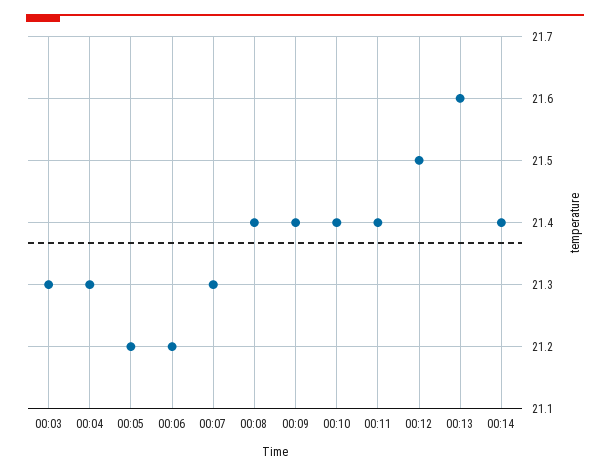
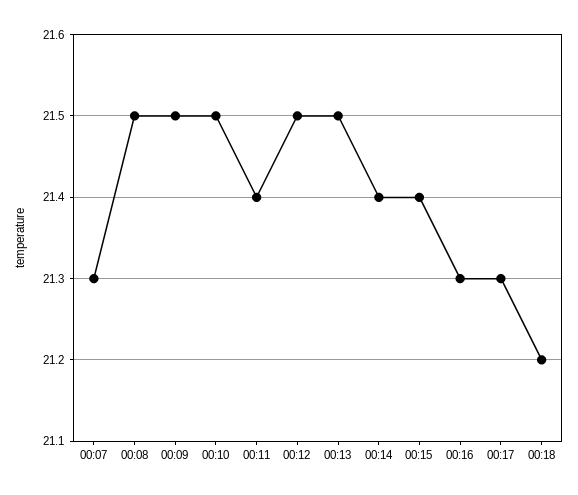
00:03: 21.3 -> none
00:04: 21.3 -> none
00:05: 21.2 -> none
00:06: 21.2 -> none
00:08: 21.4 -> 21.5
00:09: 21.4 -> 21.5
00:10: 21.4 -> 21.5
00:13: 21.6 -> 21.5
00:15: none -> 21.4
00:16: none -> 21.3
00:17: none -> 21.3
00:18: none -> 21.2

